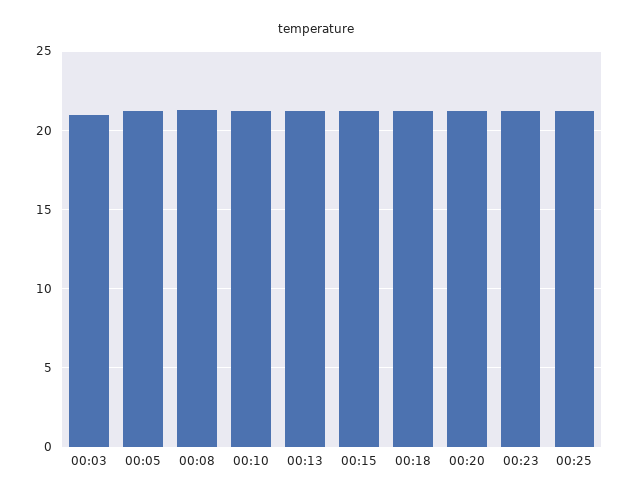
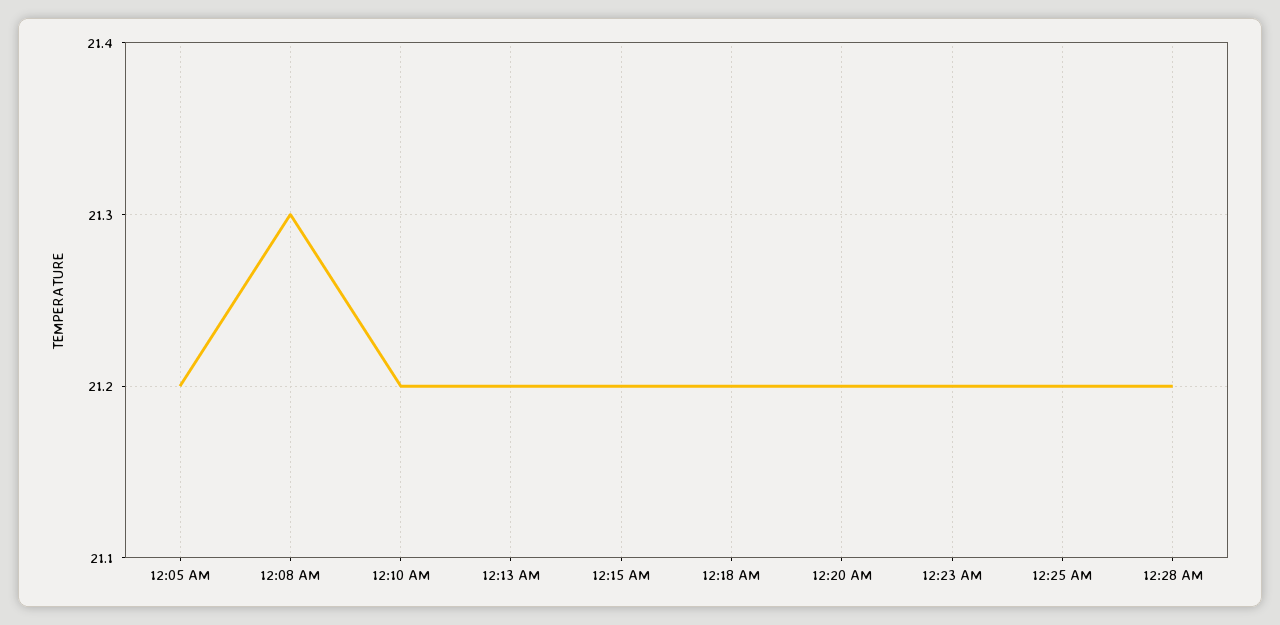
00:03: 21 -> none
12:28 AM: none -> 21.2

